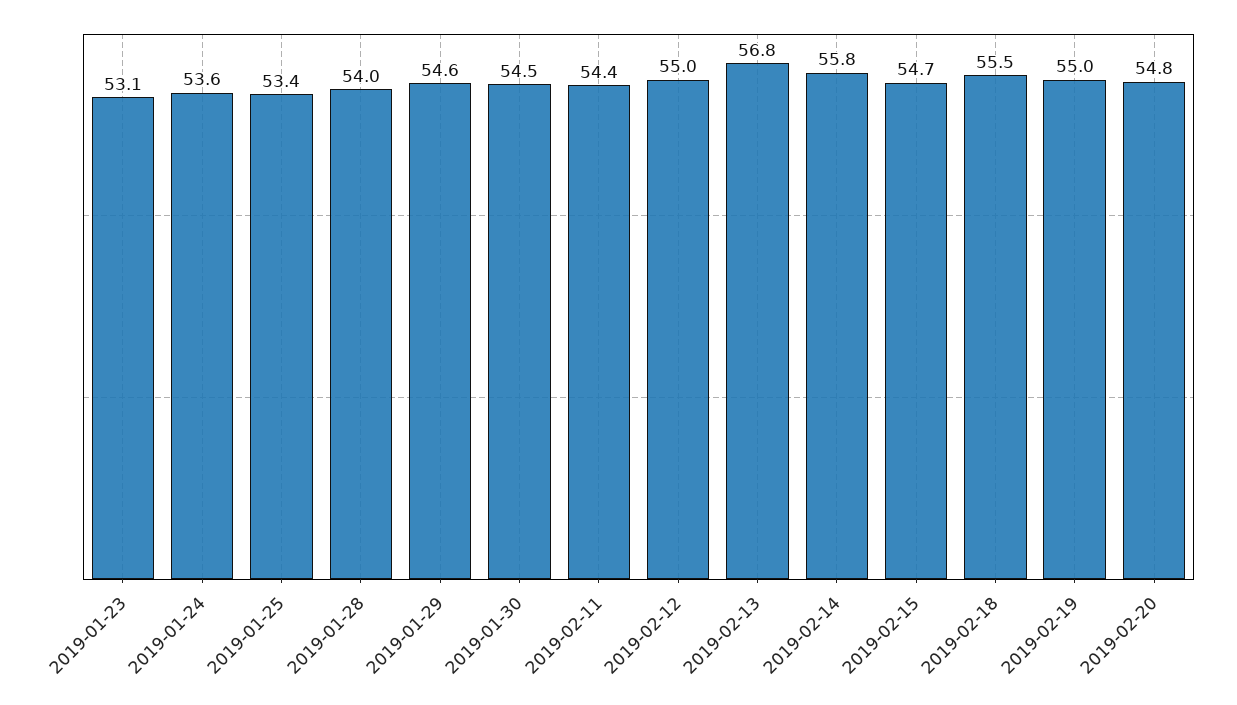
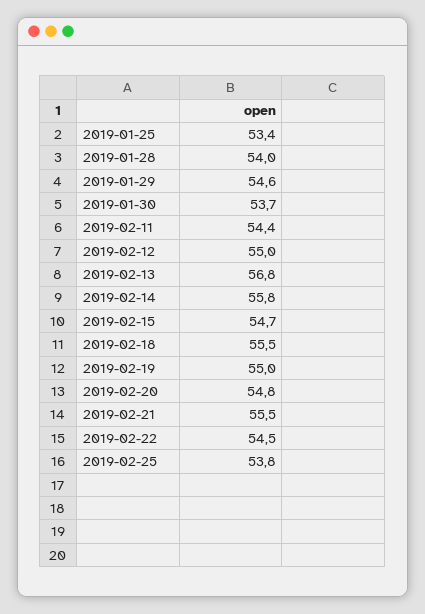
2019-01-23: 53.1 -> none
2019-01-24: 53.6 -> none
2019-01-30: 54.5 -> 53.7
2019-02-21: none -> 55.5
2019-02-22: none -> 54.5
2019-02-25: none -> 53.8

